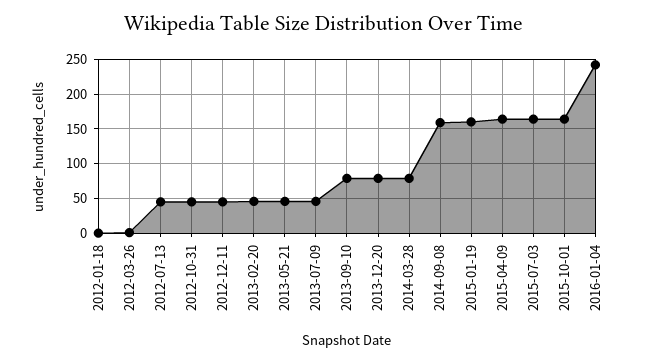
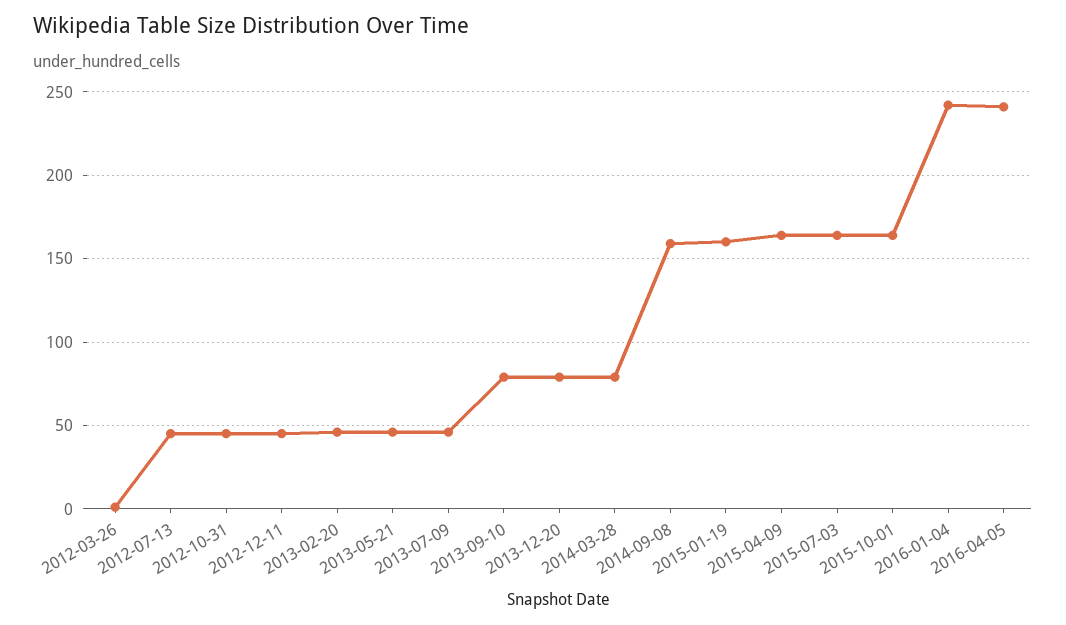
2012-01-18: 0 -> none
2016-04-05: none -> 240

